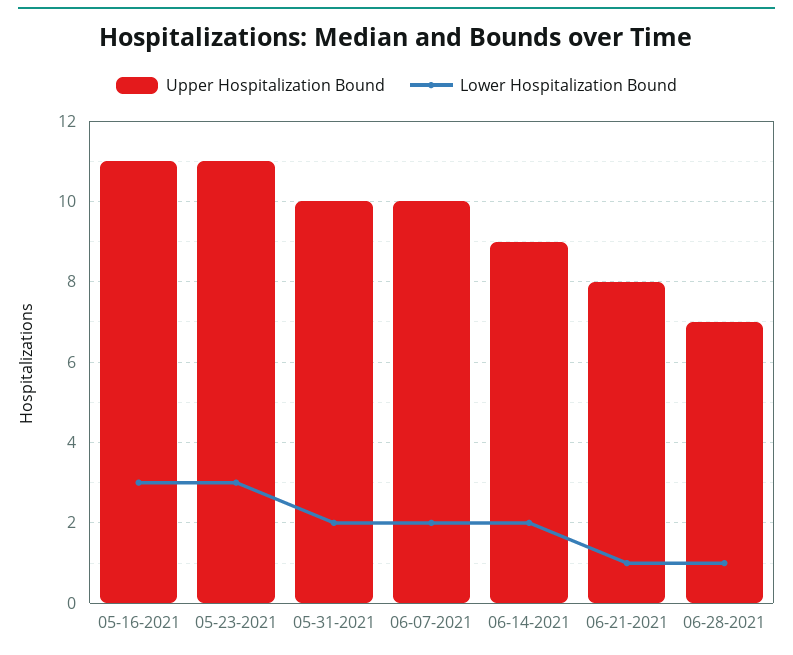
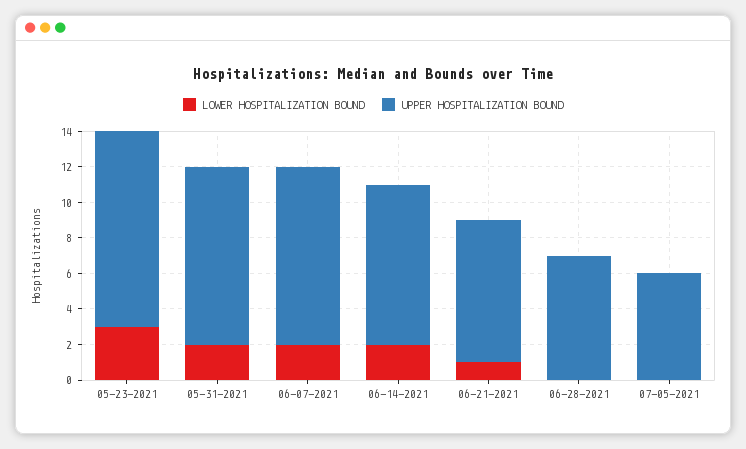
Upper Hospitalization Bound, 05-16-2021: 11 -> none
Lower Hospitalization Bound, 05-16-2021: 3 -> none
Lower Hospitalization Bound, 06-28-2021: 1 -> 0
Lower Hospitalization Bound, 07-05-2021: none -> 0
Upper Hospitalization Bound, 07-05-2021: none -> 6

